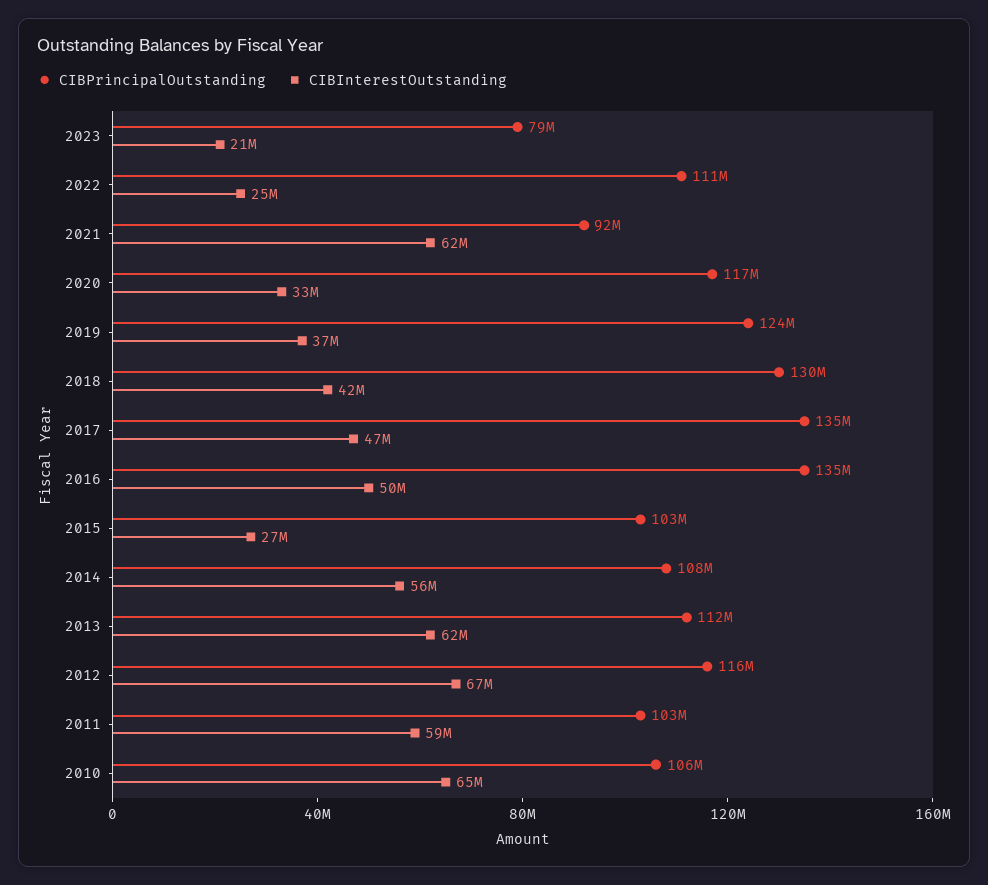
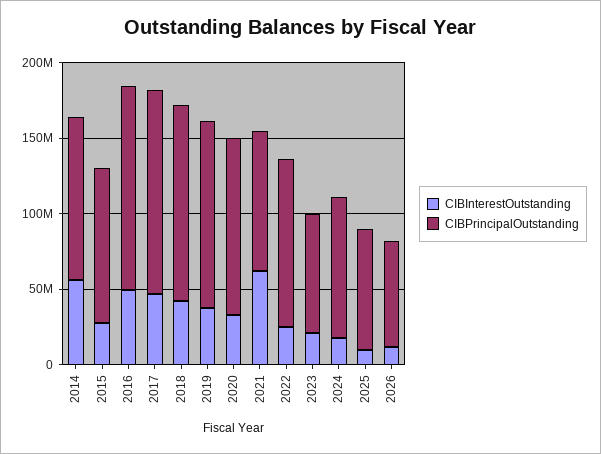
CIBPrincipalOutstanding, 2013: 112000000 -> none
CIBInterestOutstanding, 2013: 62000000 -> none
CIBPrincipalOutstanding, 2012: 116000000 -> none
CIBInterestOutstanding, 2012: 67000000 -> none
CIBPrincipalOutstanding, 2011: 103000000 -> none
CIBInterestOutstanding, 2011: 59000000 -> none
CIBPrincipalOutstanding, 2010: 106000000 -> none
CIBInterestOutstanding, 2010: 65000000 -> none
CIBInterestOutstanding, 2024: none -> 20000000
CIBPrincipalOutstanding, 2024: none -> 90000000
CIBInterestOutstanding, 2025: none -> 10000000
CIBPrincipalOutstanding, 2025: none -> 80000000
CIBInterestOutstanding, 2026: none -> 10000000
CIBPrincipalOutstanding, 2026: none -> 70000000

